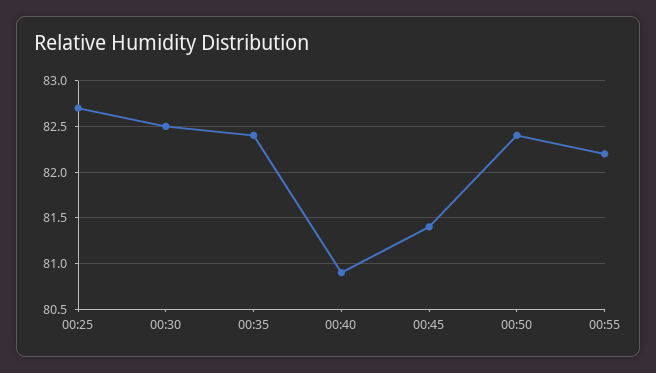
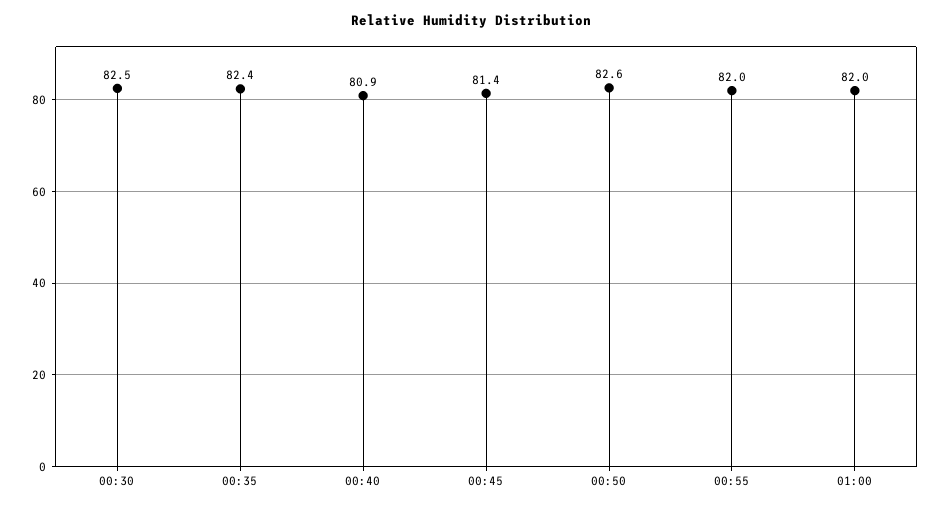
00:25: 82.7 -> none
00:50: 82.4 -> 82.6
00:55: 82.2 -> 82
01:00: none -> 82

